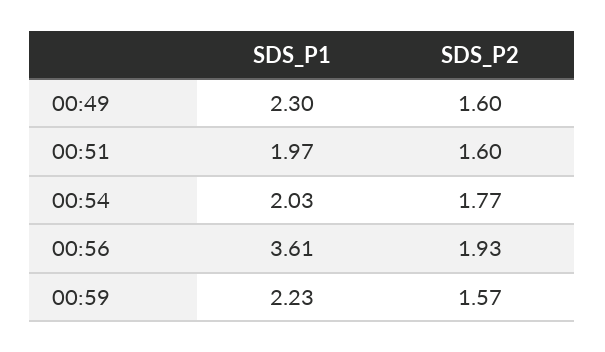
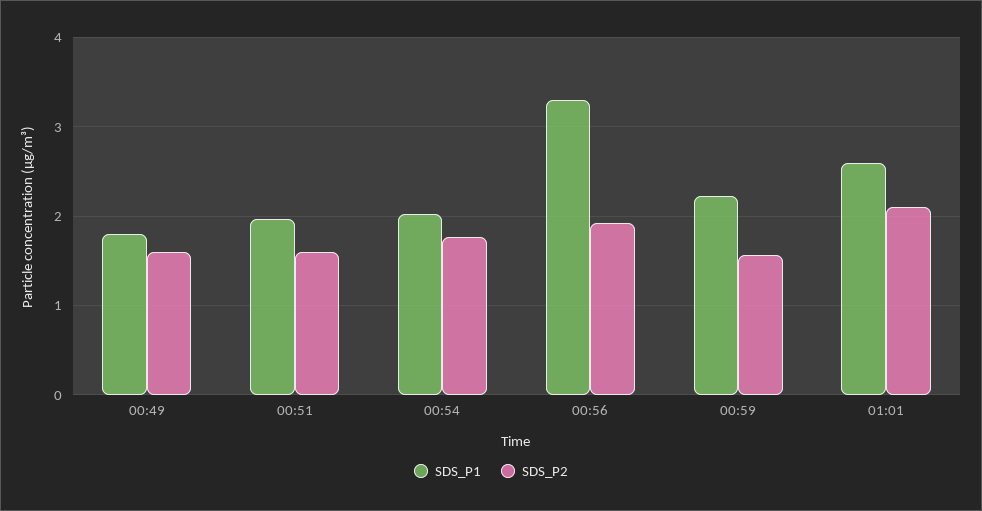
SDS_P1, 00:49: 2.3 -> 1.8
SDS_P1, 00:56: 3.61 -> 3.3
SDS_P1, 01:01: none -> 2.6
SDS_P2, 01:01: none -> 2.1

